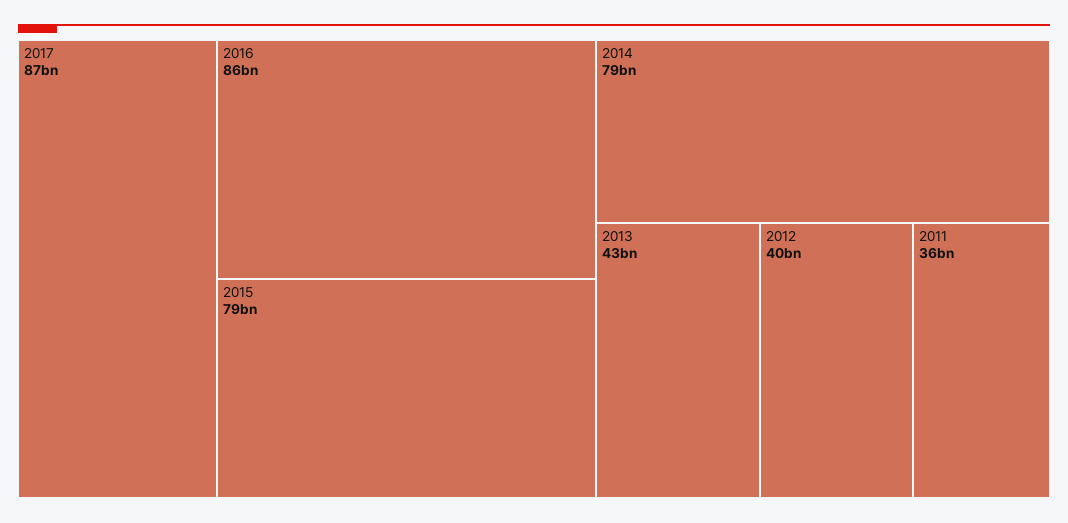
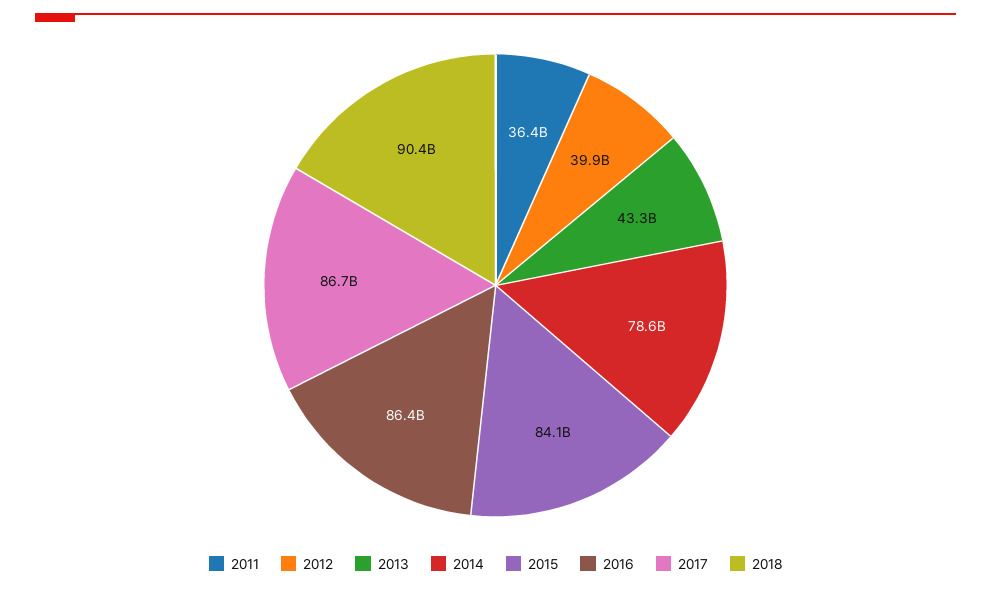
2015: 79000000000 -> 84100000000
2018: none -> 90400000000

